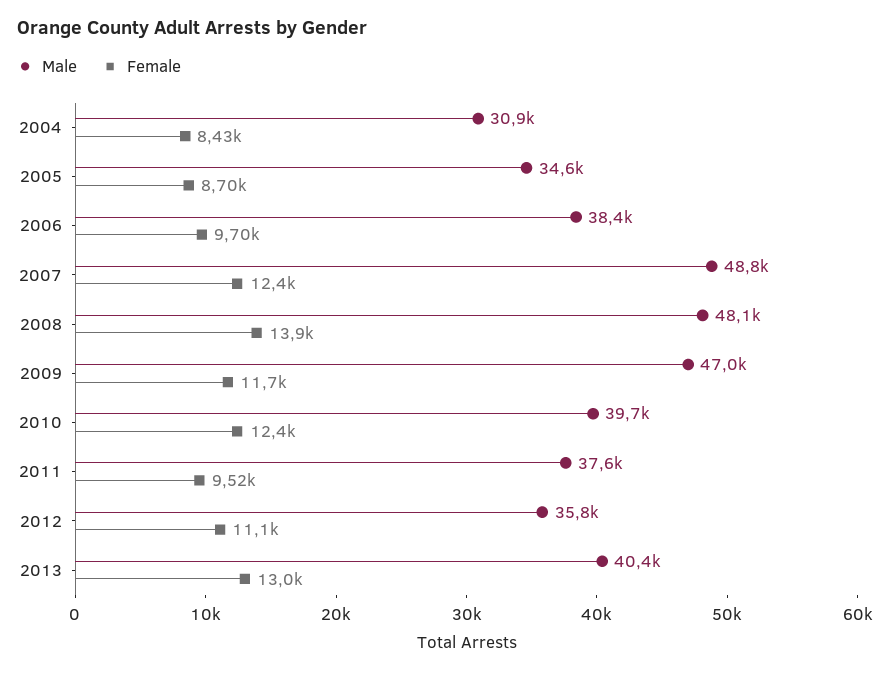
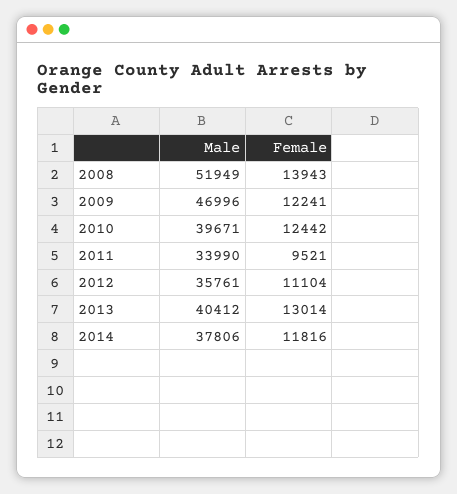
Male, 2004: 30900 -> none
Female, 2004: 8430 -> none
Male, 2005: 34600 -> none
Female, 2005: 8700 -> none
Male, 2006: 38400 -> none
Female, 2006: 9700 -> none
Male, 2007: 48800 -> none
Female, 2007: 12400 -> none
Male, 2008: 48100 -> 51949
Female, 2009: 11700 -> 12241
Male, 2011: 37600 -> 33990
Male, 2014: none -> 37806
Female, 2014: none -> 11816

